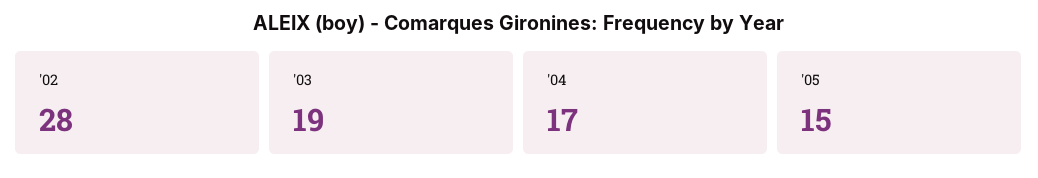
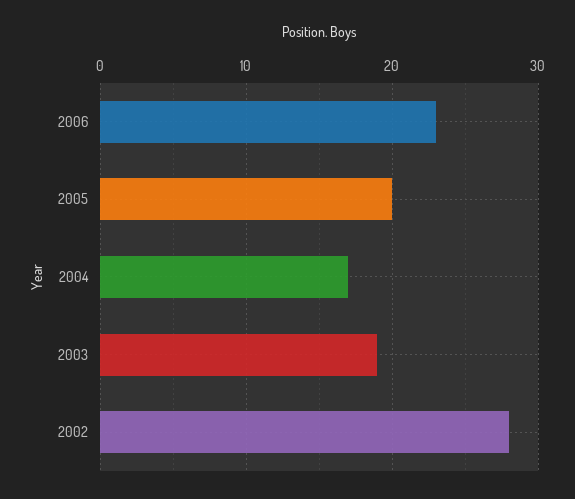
'05: 15 -> 20
2006: none -> 23

